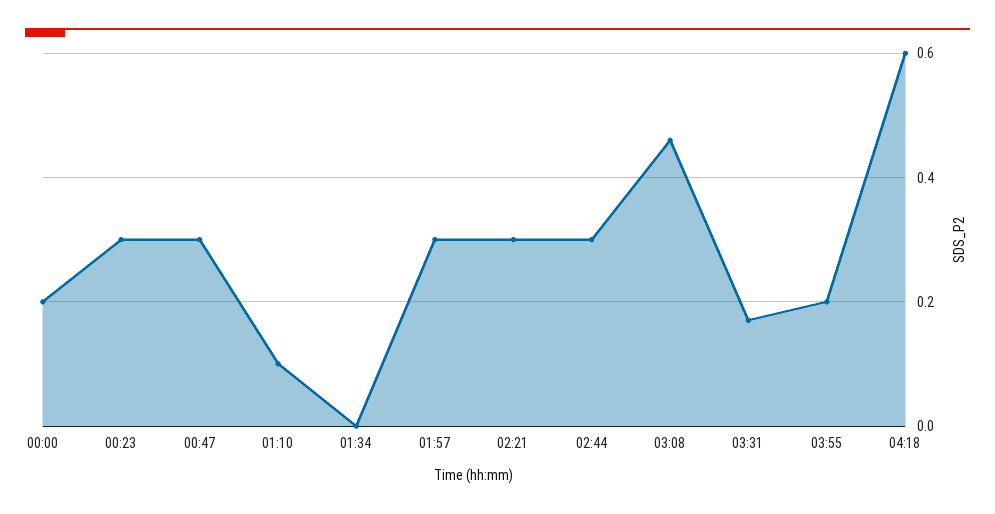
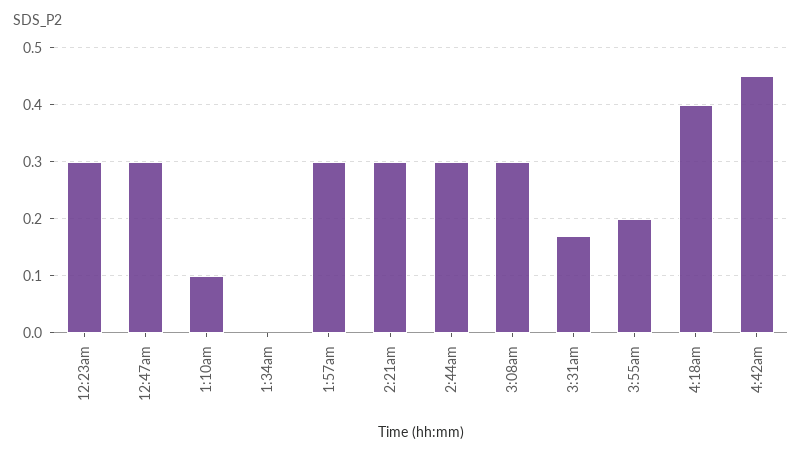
00:00: 0.2 -> none
03:08: 0.45 -> 0.3
04:18: 0.6 -> 0.4
4:42am: none -> 0.45

